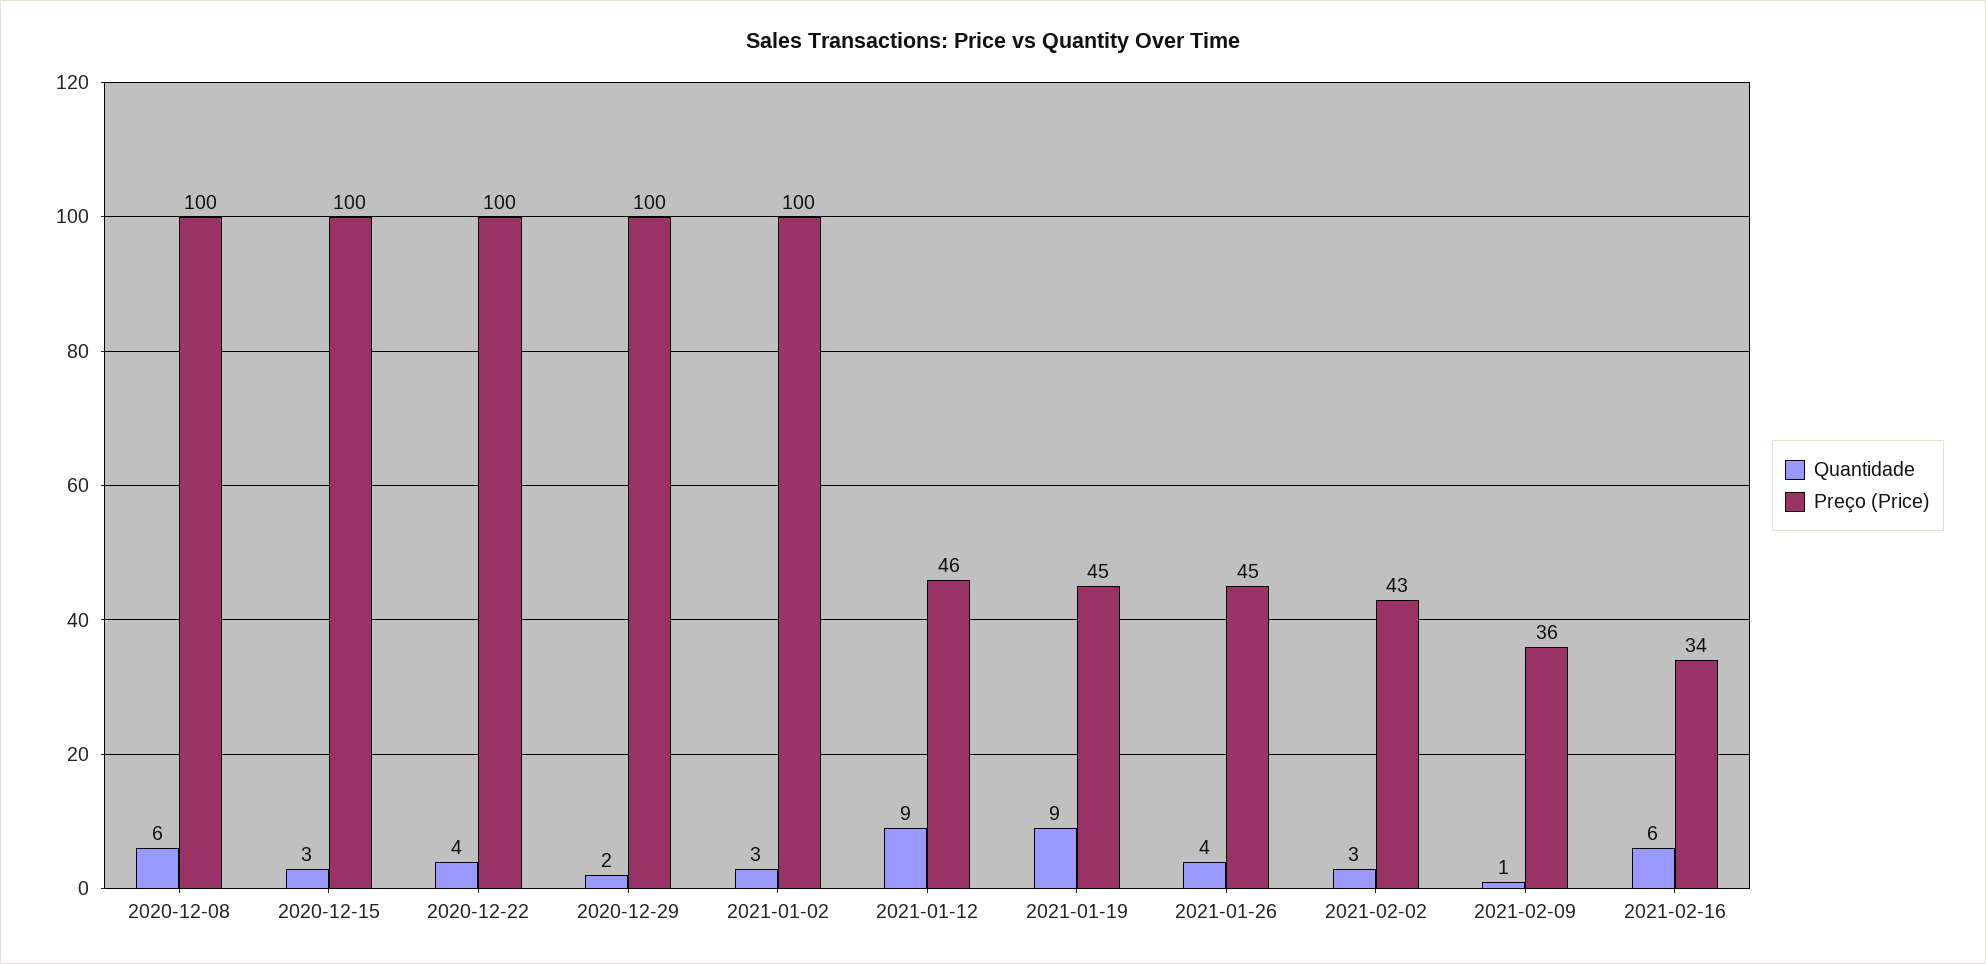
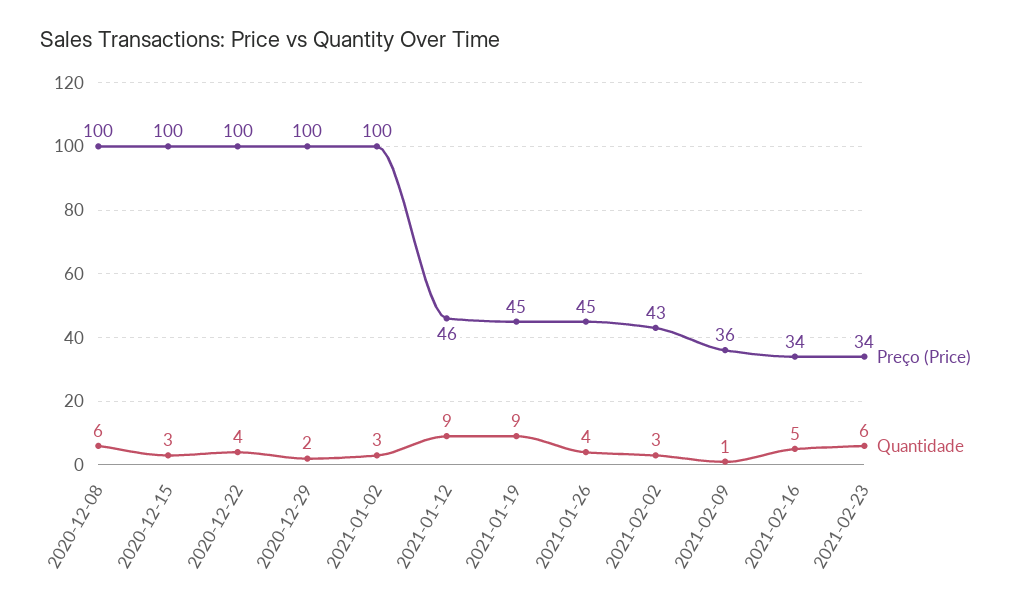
Quantidade, 2021-02-16: 6 -> 5
Preço (Price), 2021-02-23: none -> 34
Quantidade, 2021-02-23: none -> 6

